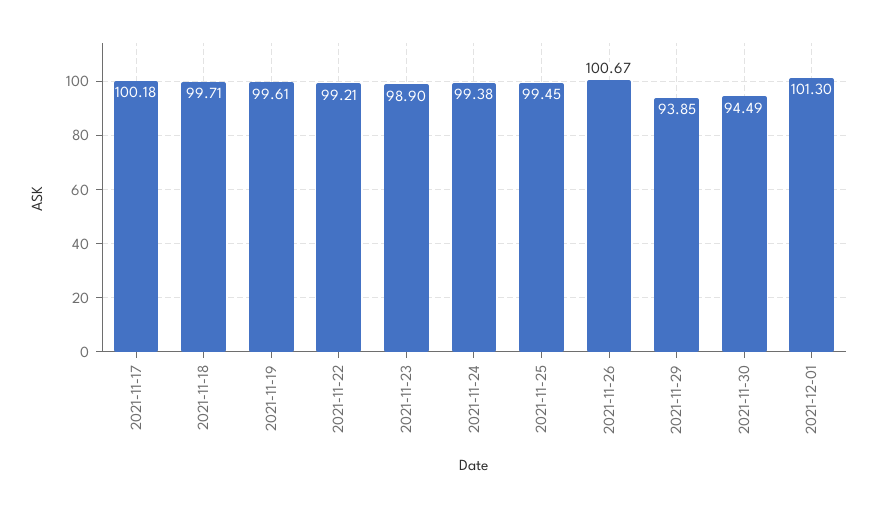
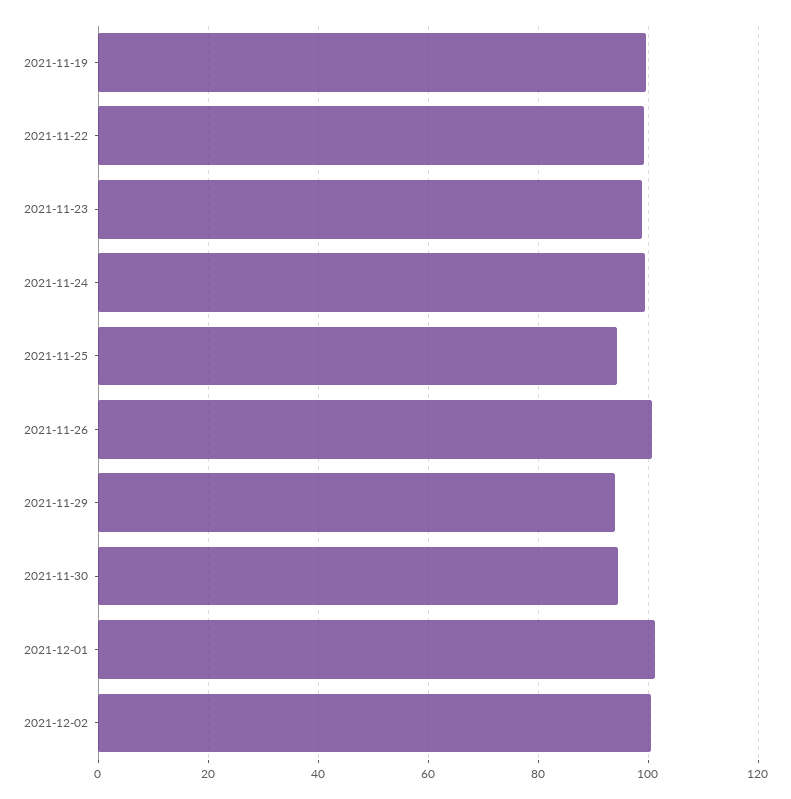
2021-11-17: 100.18 -> none
2021-11-18: 99.71 -> none
2021-11-25: 99.45 -> 94
2021-12-02: none -> 100

